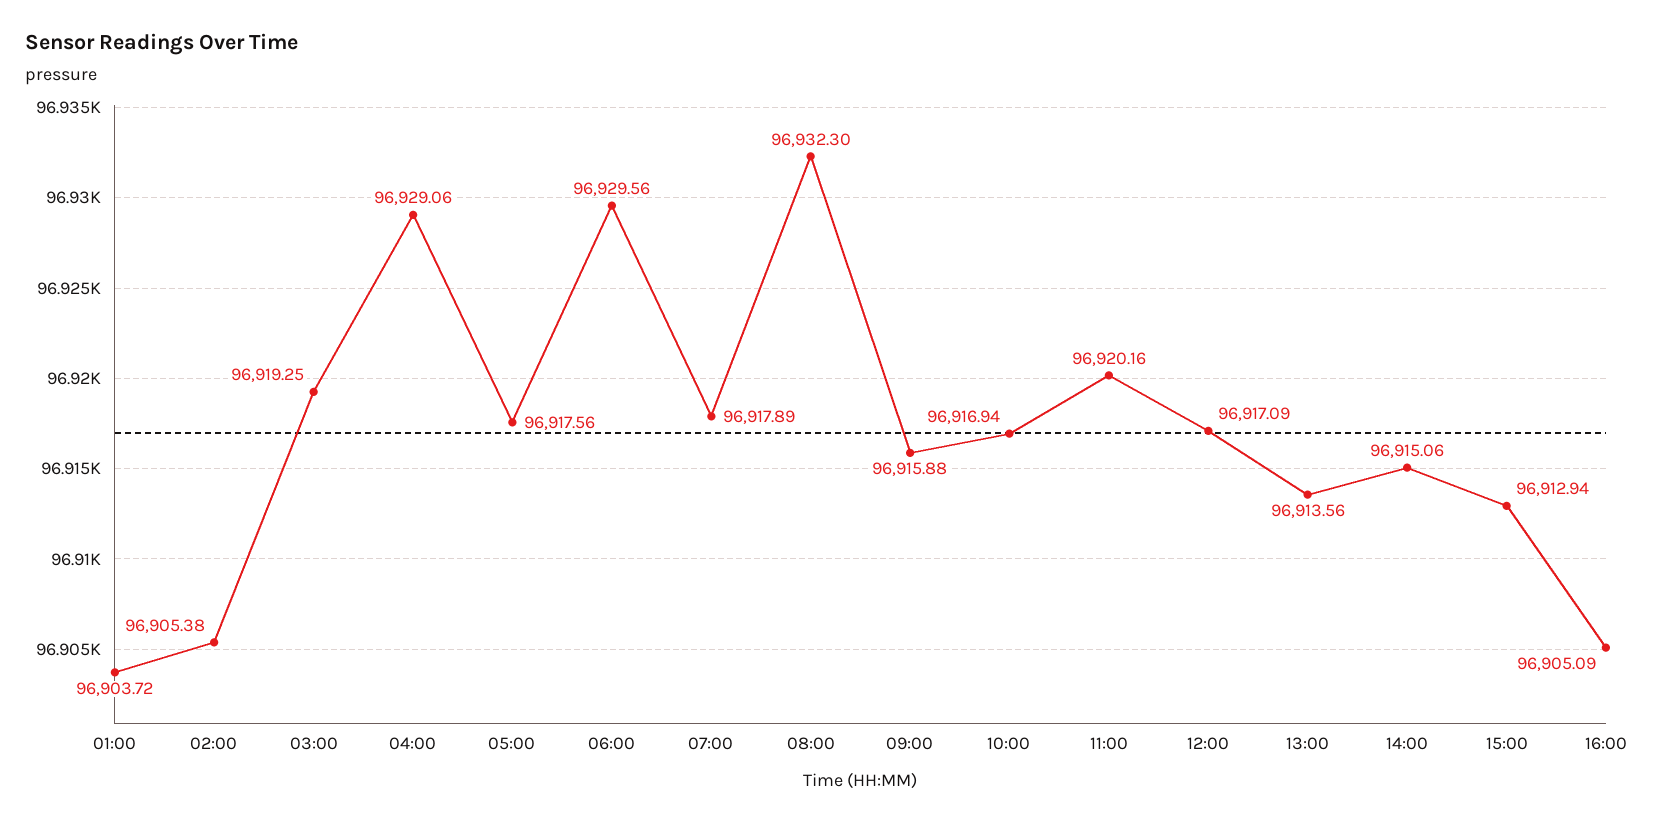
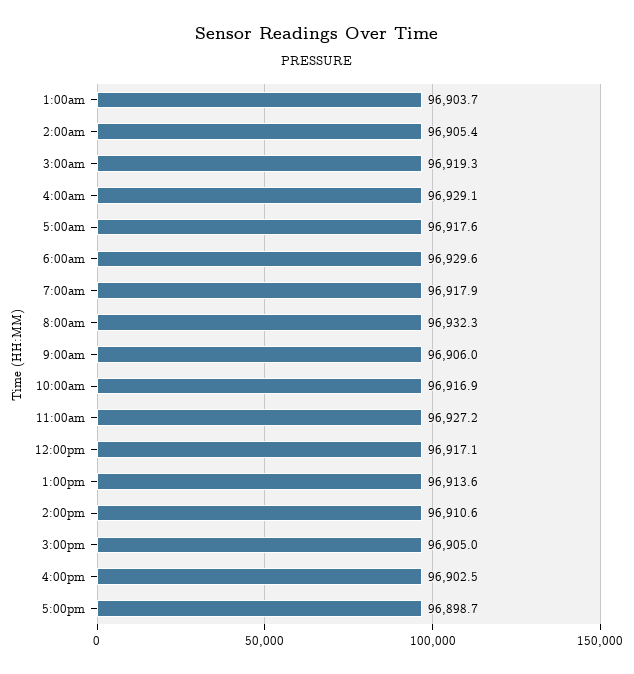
09:00: 96915.88 -> 96906
11:00: 96920.16 -> 96927.2
14:00: 96915.06 -> 96910.6
15:00: 96912.94 -> 96905
16:00: 96905.09 -> 96902.5
5:00pm: none -> 96898.7

